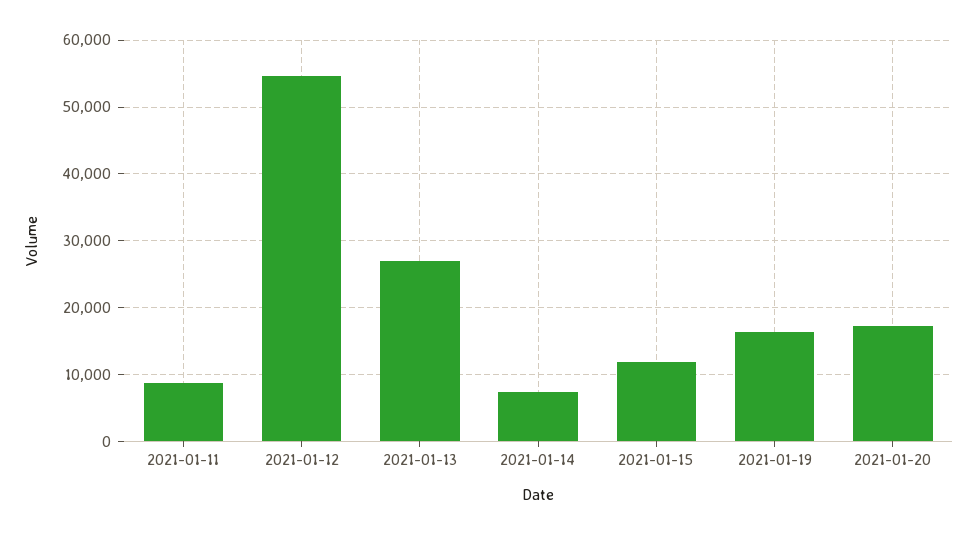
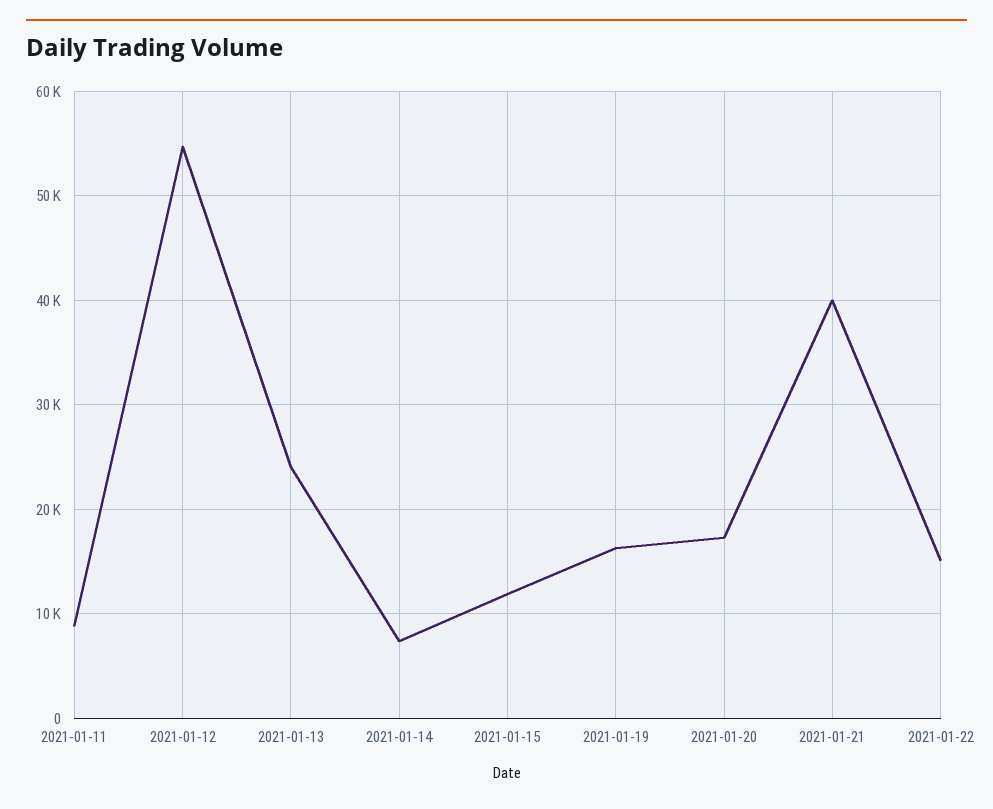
2021-01-13: 27000 -> 24000
2021-01-21: none -> 40000
2021-01-22: none -> 15000

